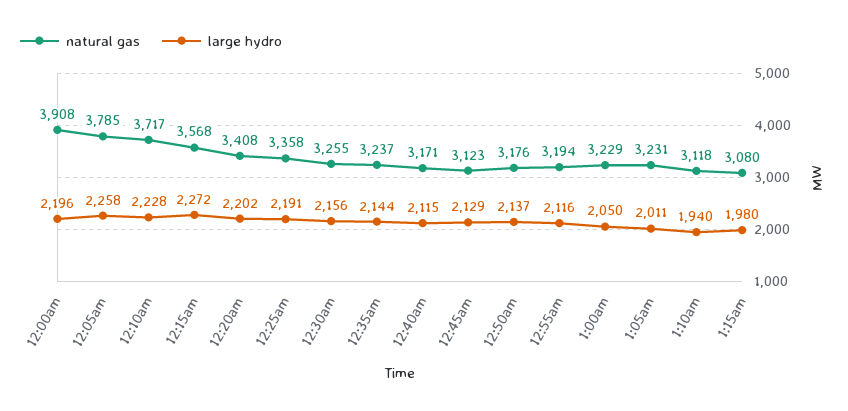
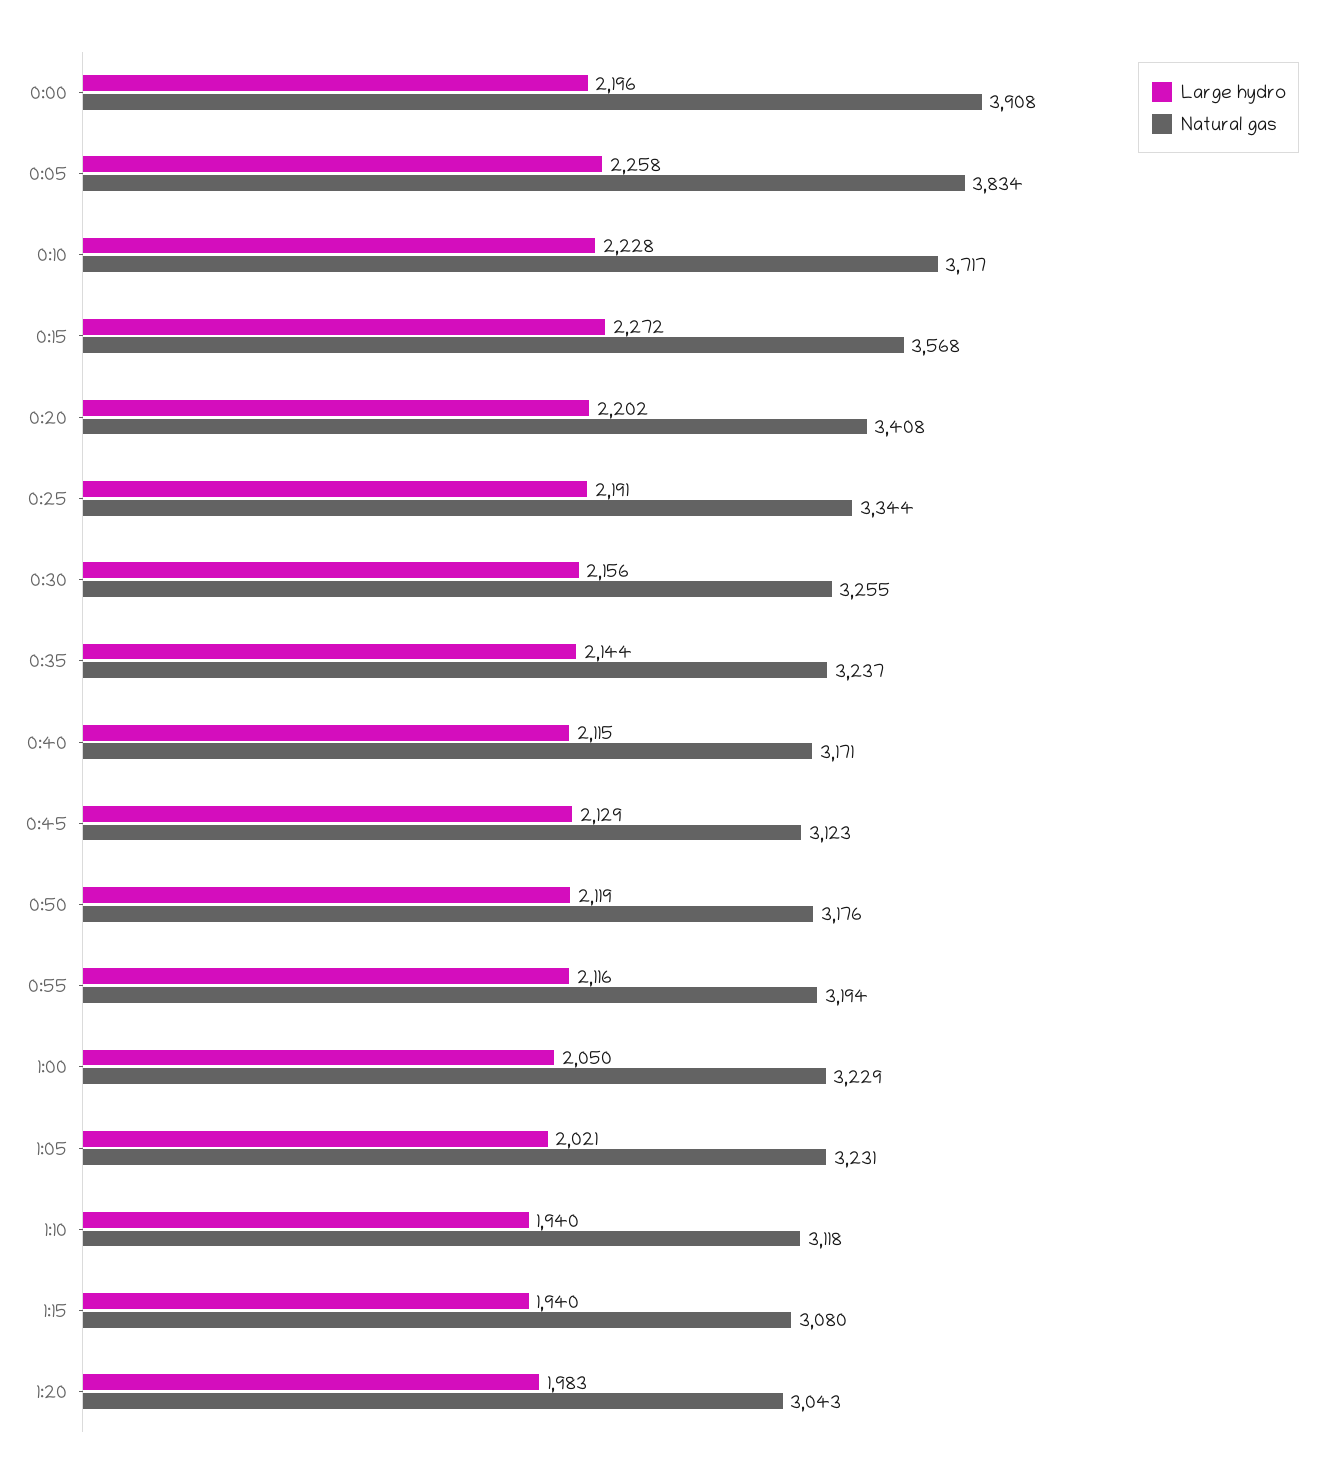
natural gas, 12:05am: 3785 -> 3834
natural gas, 12:25am: 3358 -> 3344
large hydro, 12:50am: 2137 -> 2119
large hydro, 1:05am: 2011 -> 2021
large hydro, 1:15am: 1980 -> 1940
large hydro, 1:20: none -> 1983
natural gas, 1:20: none -> 3043

